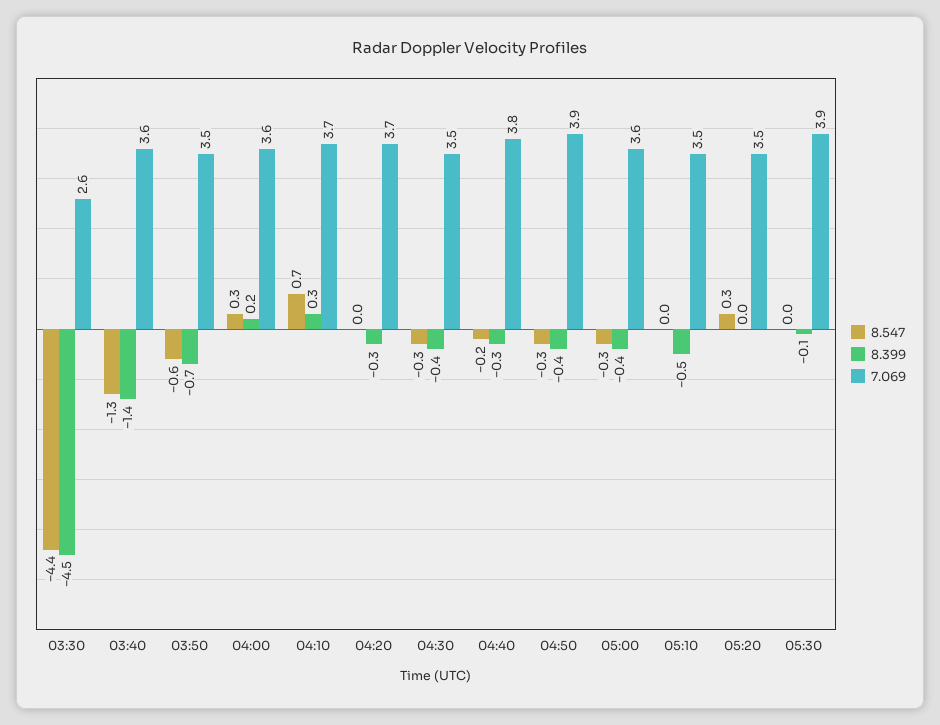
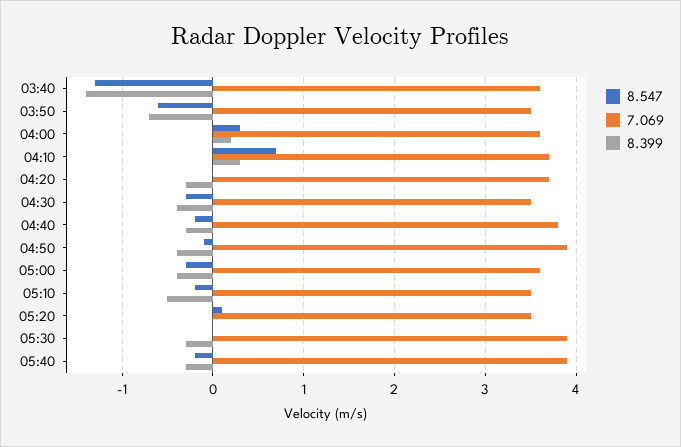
8.547, 03:30: -4.4 -> none
8.399, 03:30: -4.5 -> none
7.069, 03:30: 2.6 -> none
8.547, 04:50: -0.3 -> -0.1
8.547, 05:10: 0 -> -0.2
8.547, 05:20: 0.3 -> 0.1
8.399, 05:30: -0.1 -> -0.3
8.547, 05:40: none -> -0.2
7.069, 05:40: none -> 3.9
8.399, 05:40: none -> -0.3

